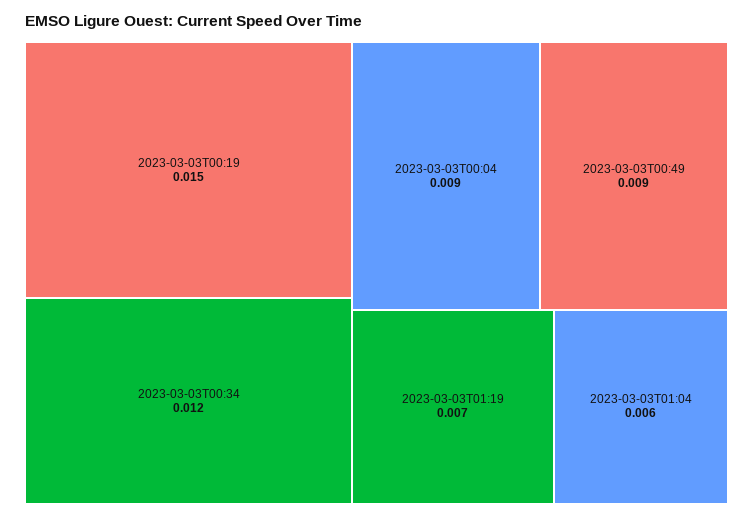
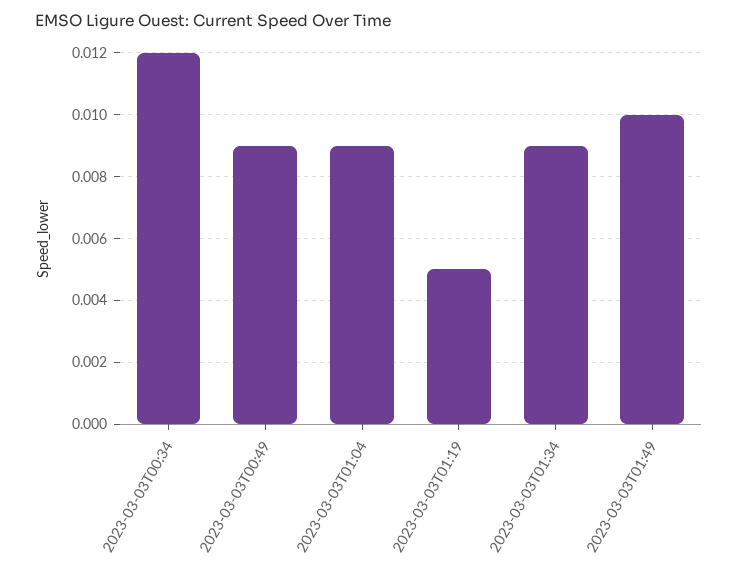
2023-03-03T00:19: 0.015 -> none
2023-03-03T00:04: 0.009 -> none
2023-03-03T01:19: 0.007 -> 0.005
2023-03-03T01:04: 0.006 -> 0.009
2023-03-03T01:34: none -> 0.009
2023-03-03T01:49: none -> 0.01

